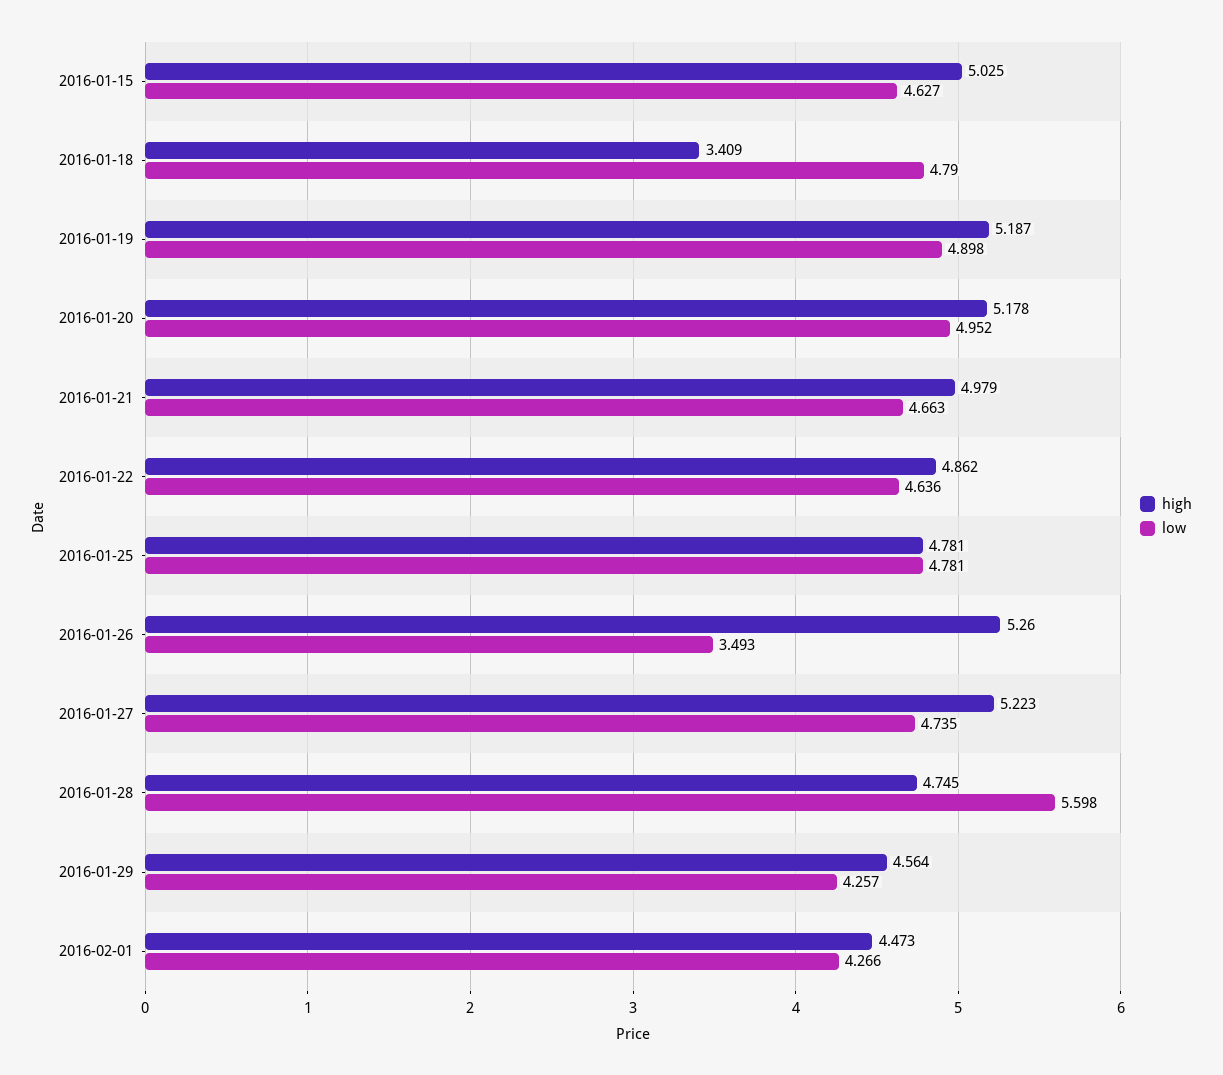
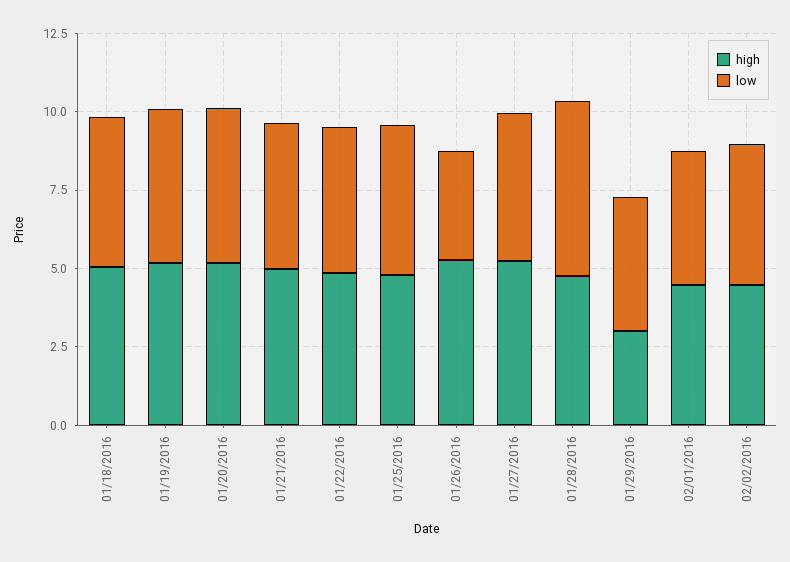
high, 2016-01-15: 5.025 -> none
low, 2016-01-15: 4.627 -> none
high, 2016-01-18: 3.409 -> 5
high, 2016-01-29: 4.564 -> 3
high, 02/02/2016: none -> 4.5
low, 02/02/2016: none -> 4.5

